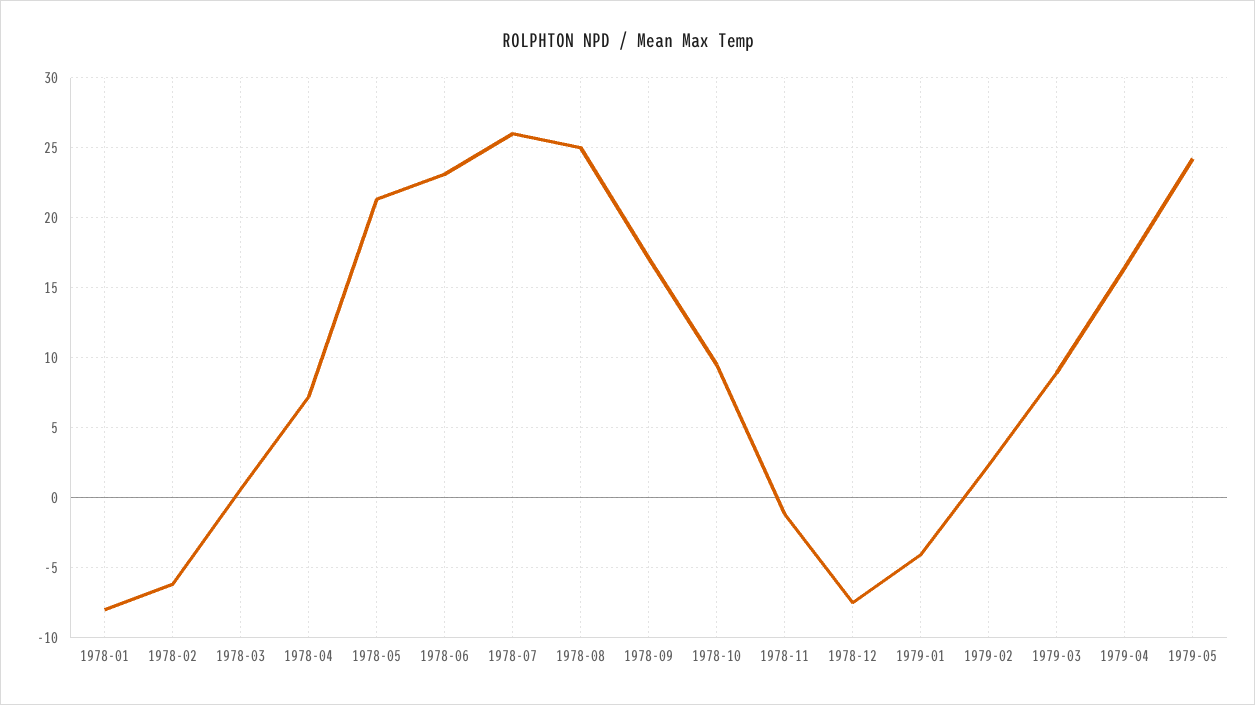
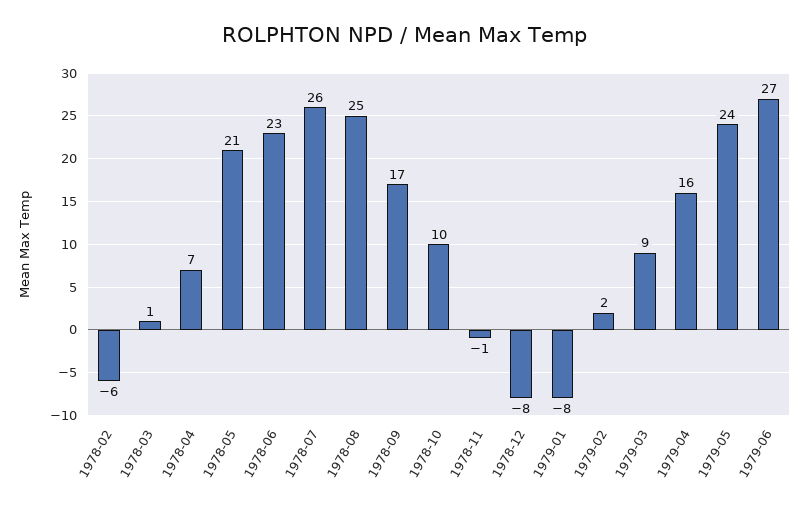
1978-01: -8 -> none
1979-01: -4 -> -8
1979-06: none -> 27

